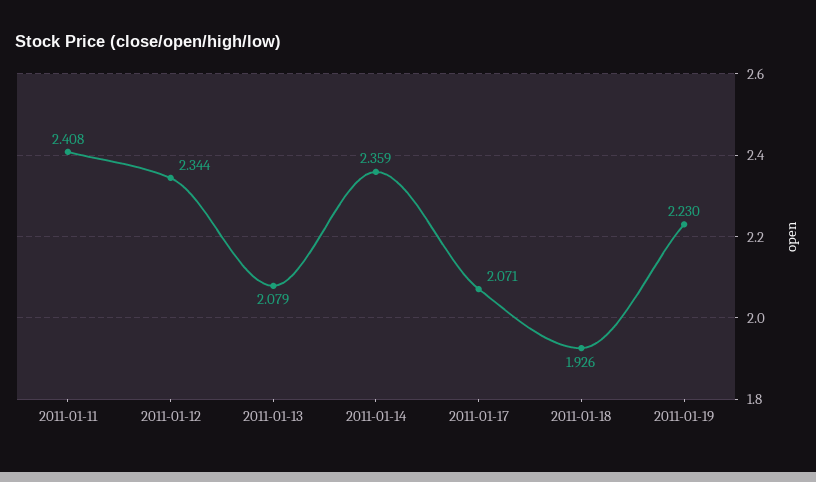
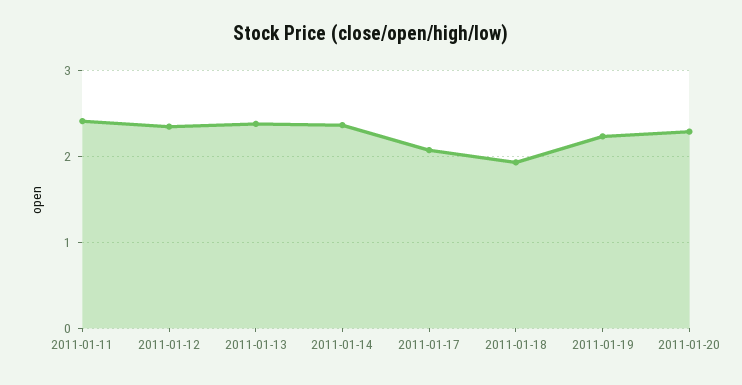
2011-01-13: 2.079 -> 2.4
2011-01-20: none -> 2.3

